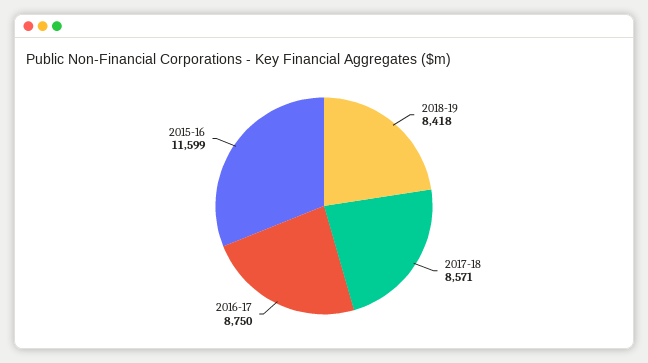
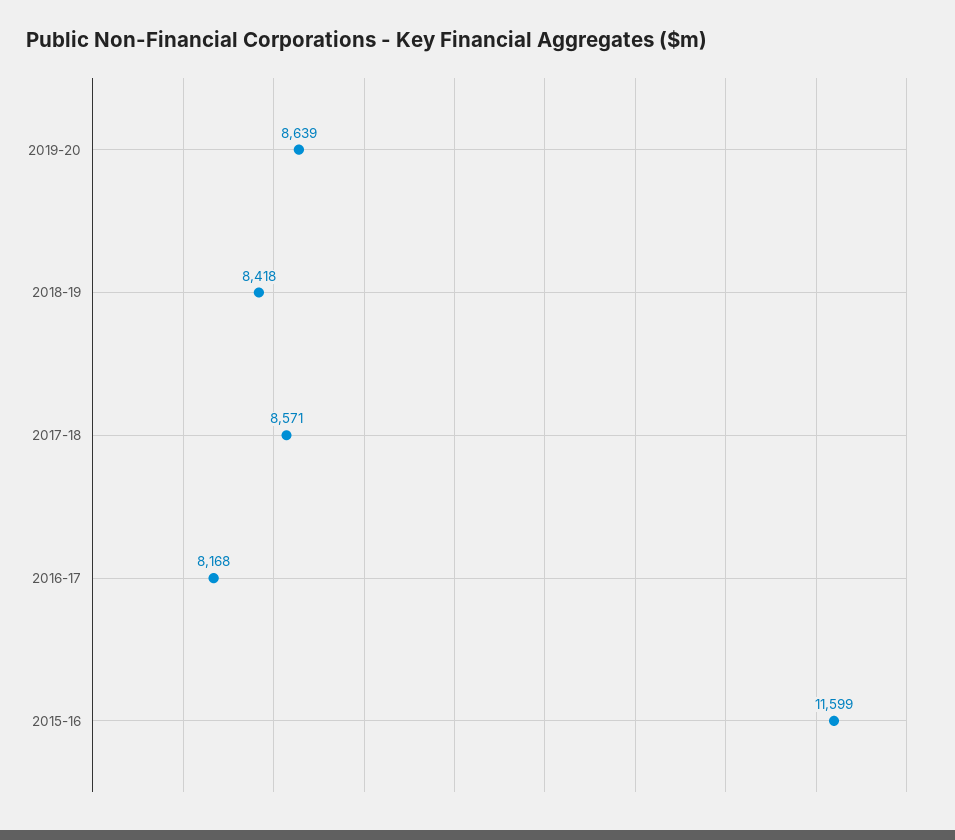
2016-17: 8750 -> 8168
2019-20: none -> 8639

